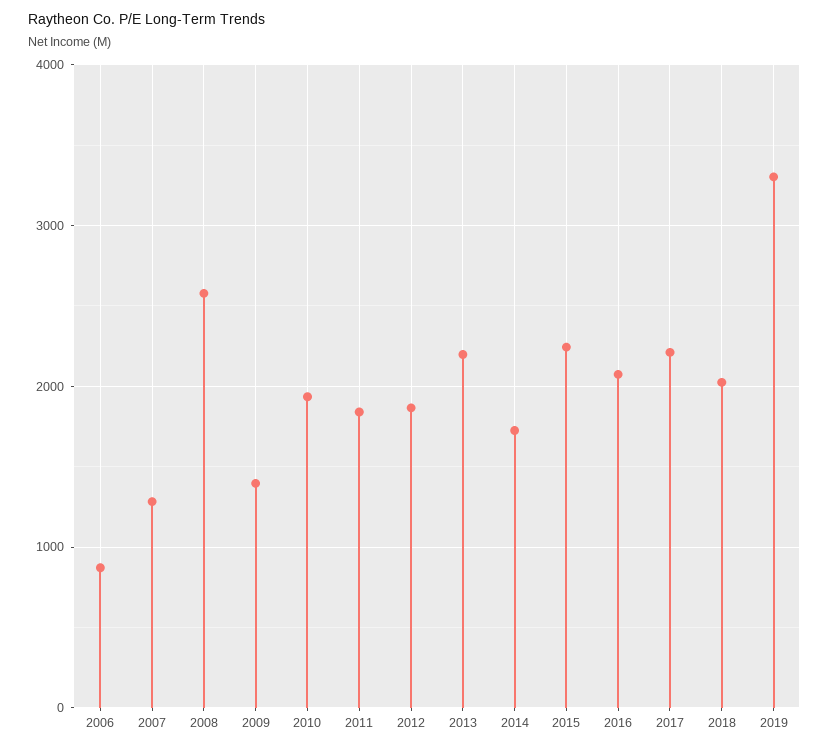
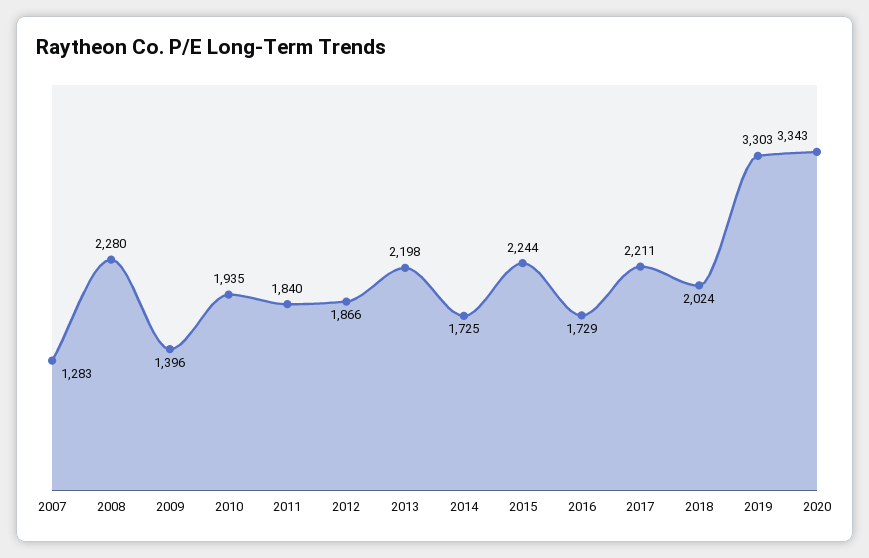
2006: 900 -> none
2008: 2600 -> 2280
2016: 2100 -> 1729
2020: none -> 3343

